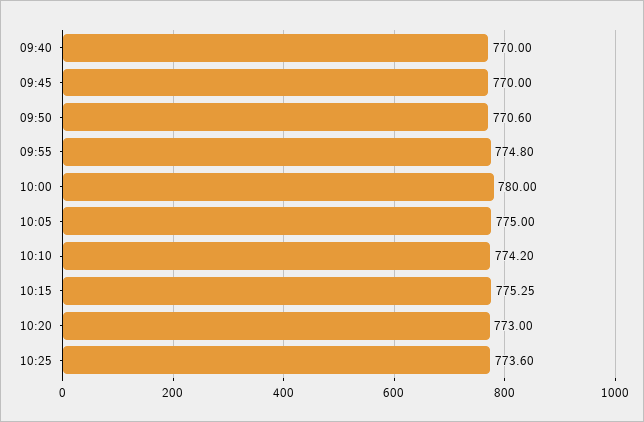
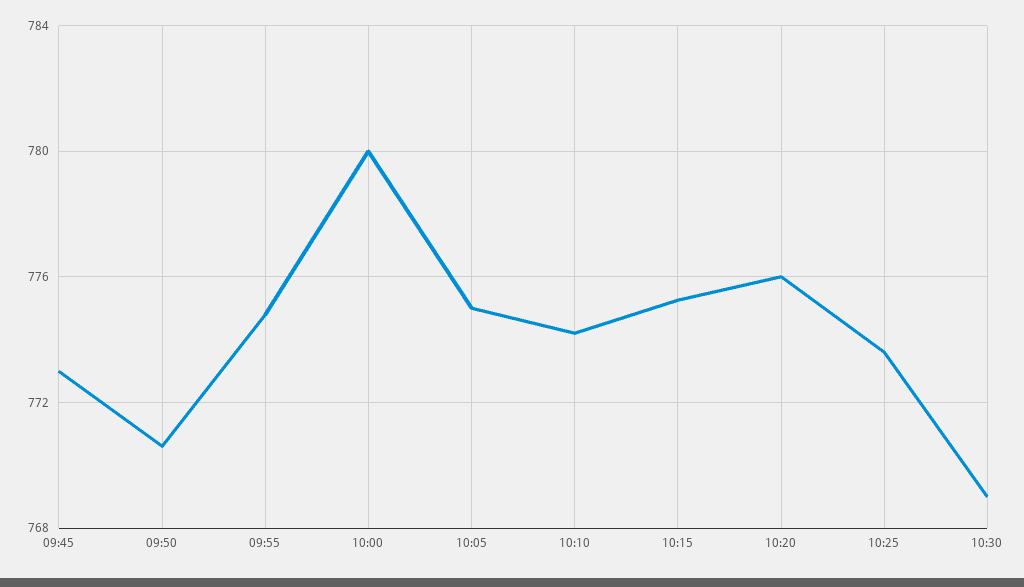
09:40: 770 -> none
09:45: 770 -> 773
10:20: 773 -> 776
10:30: none -> 769

